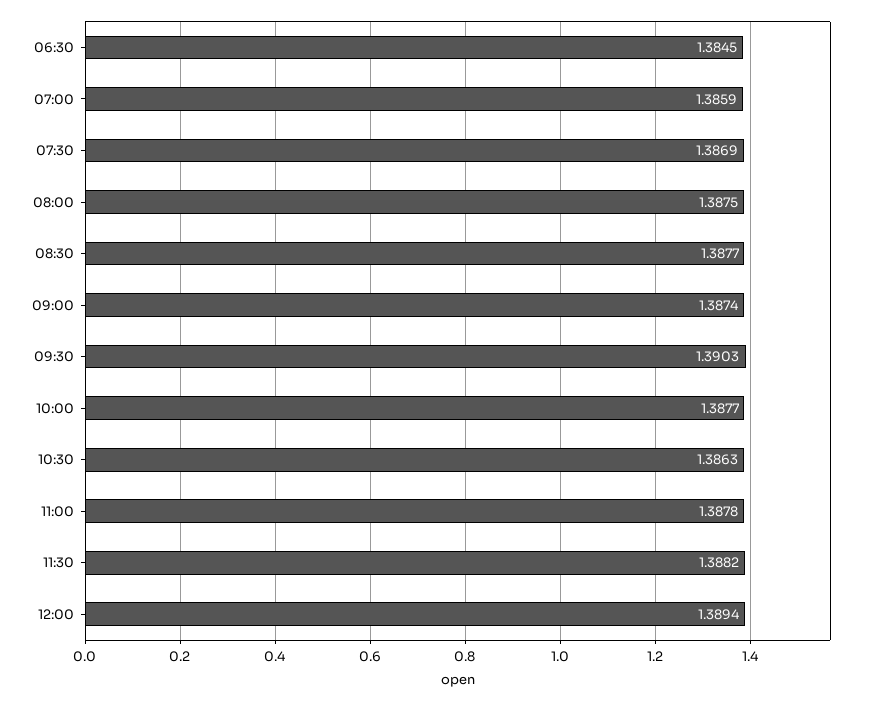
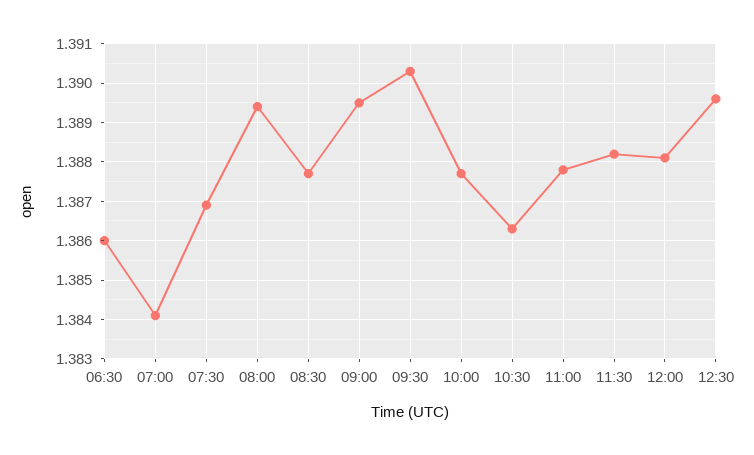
06:30: 1.3845 -> 1.386
07:00: 1.3859 -> 1.384
08:00: 1.3875 -> 1.3895
09:00: 1.3874 -> 1.3895
12:00: 1.3894 -> 1.388
12:30: none -> 1.3895

